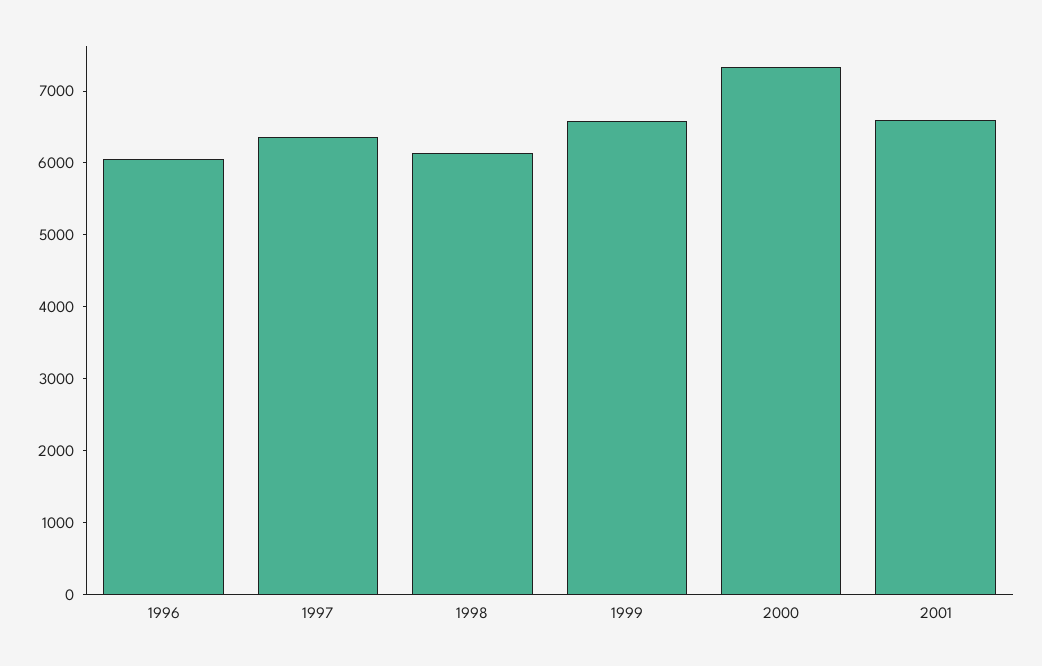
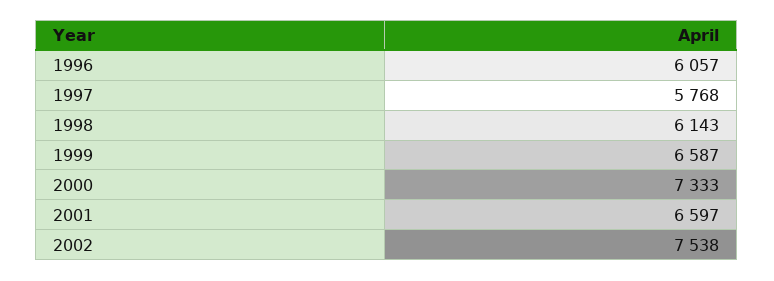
1997: 6400 -> 5768
2002: none -> 7538

